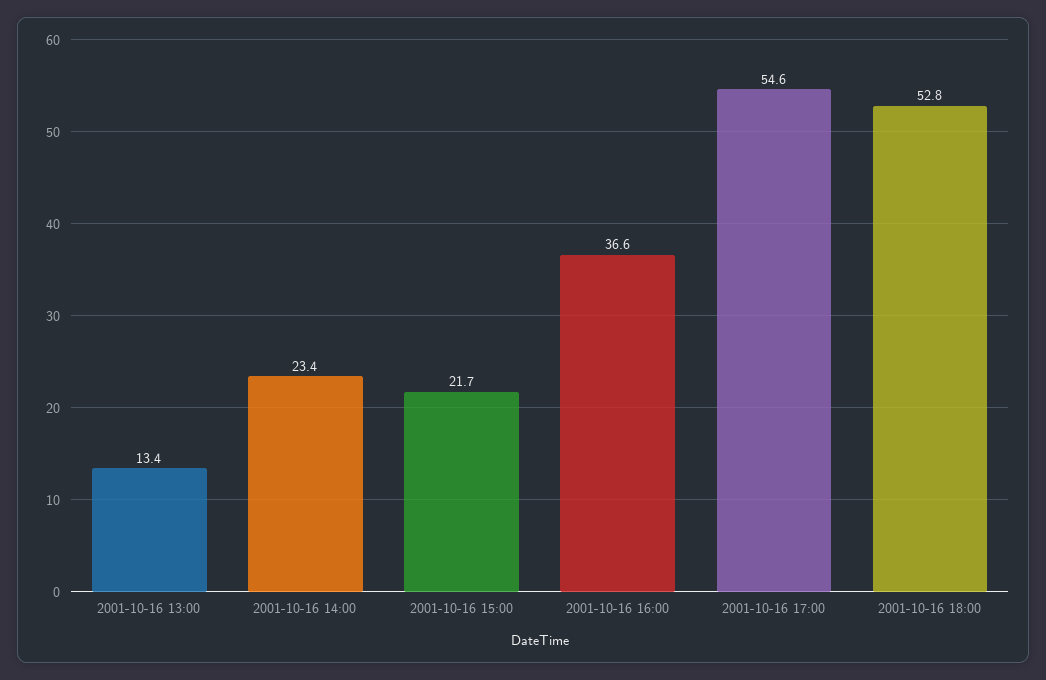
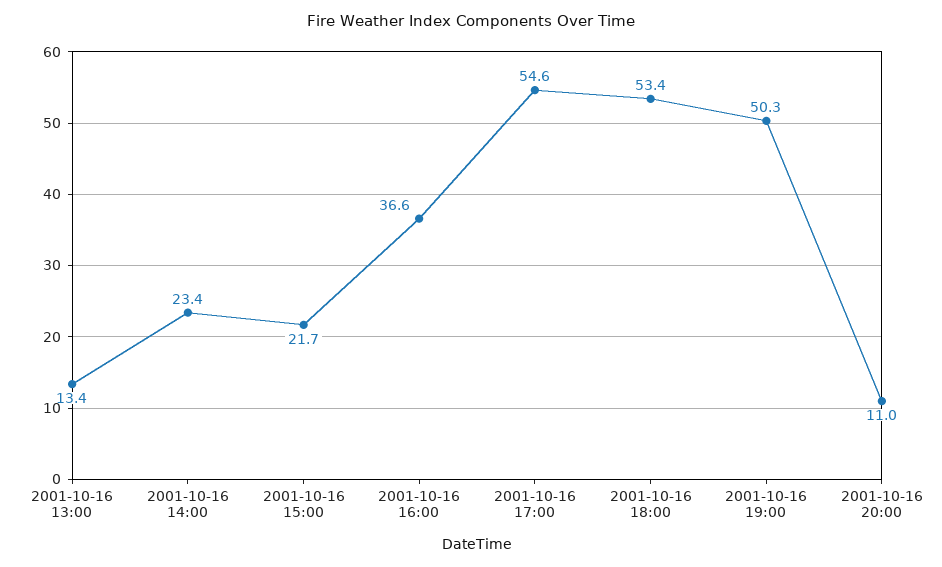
2001-10-16 18:00: 52.8 -> 53.4
2001-10-16 19:00: none -> 50.3
2001-10-16 20:00: none -> 11

